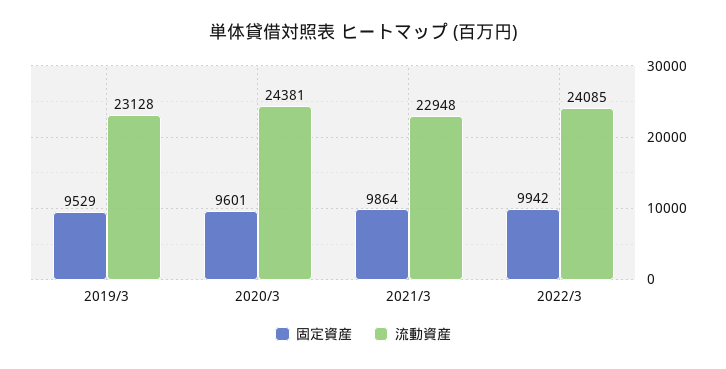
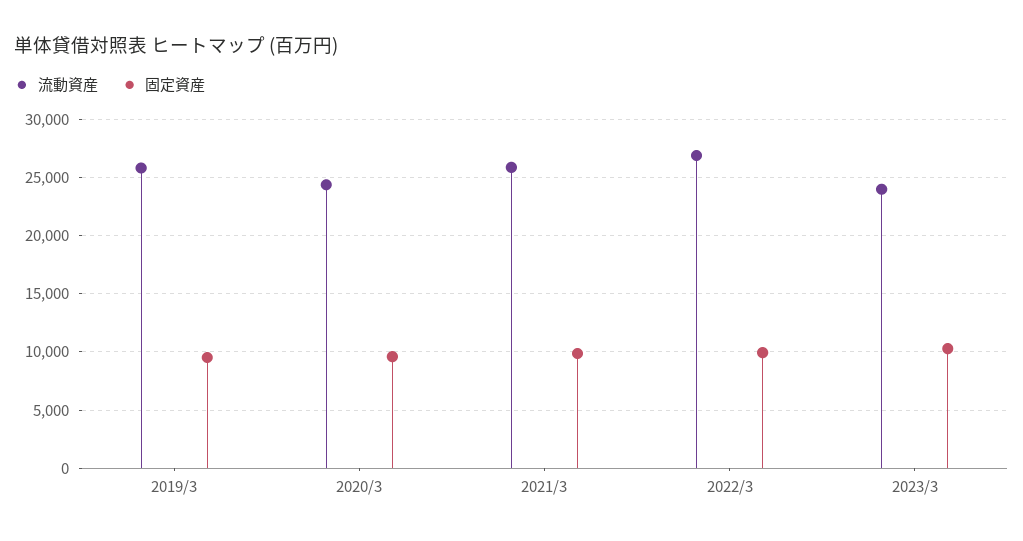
流動資産, 2019/3: 23128 -> 26000
流動資産, 2021/3: 22948 -> 26000
流動資産, 2022/3: 24085 -> 27000
流動資産, 2023/3: none -> 24000
固定資産, 2023/3: none -> 10000

